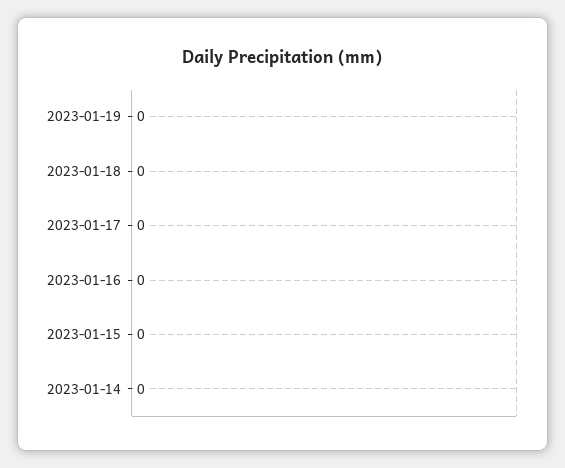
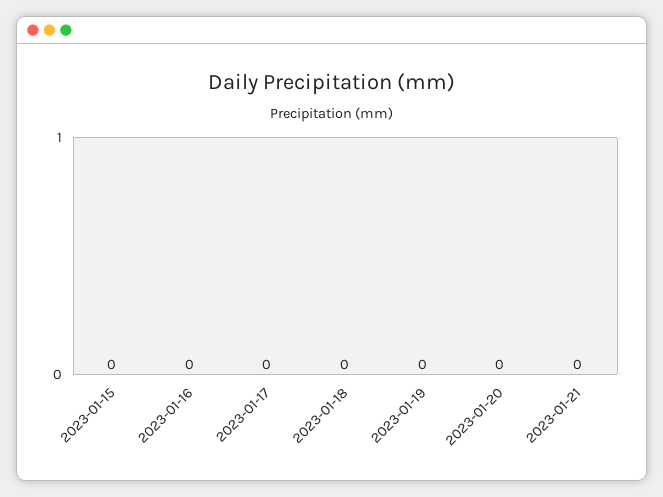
2023-01-14: 0 -> none
2023-01-20: none -> 0
2023-01-21: none -> 0

